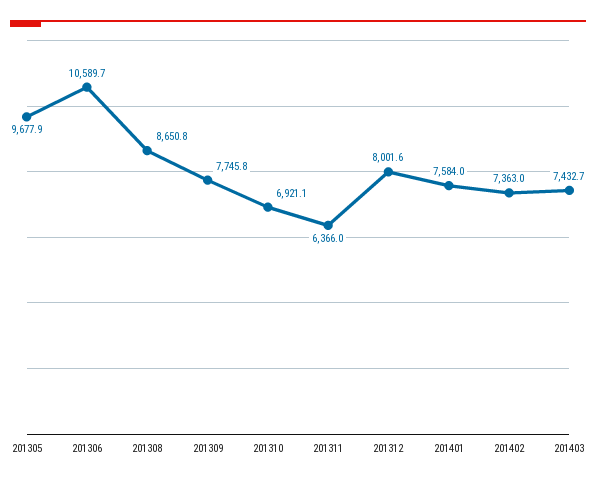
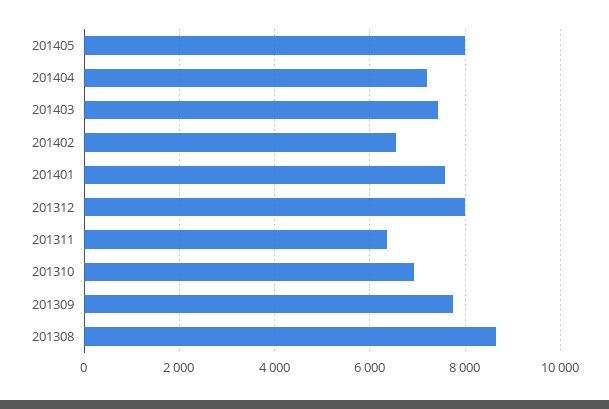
201305: 9677.9 -> none
201306: 10589.7 -> none
201402: 7363 -> 6600
201405: none -> 8000
201404: none -> 7200

